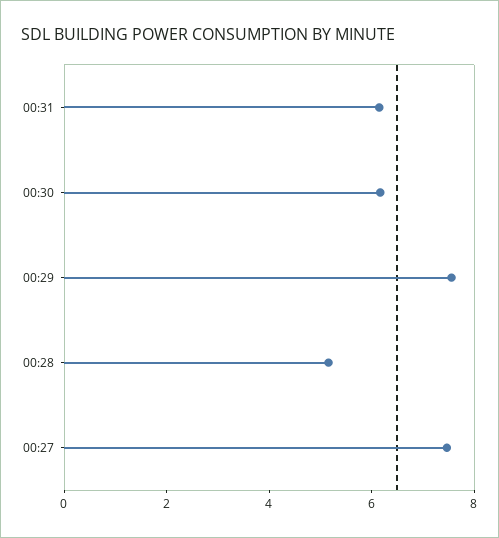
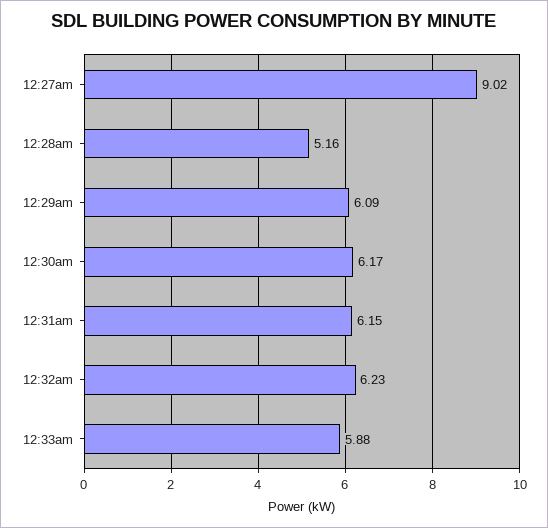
00:29: 7.5 -> 6.09
00:27: 7.5 -> 9.02
12:32am: none -> 6.23
12:33am: none -> 5.88

